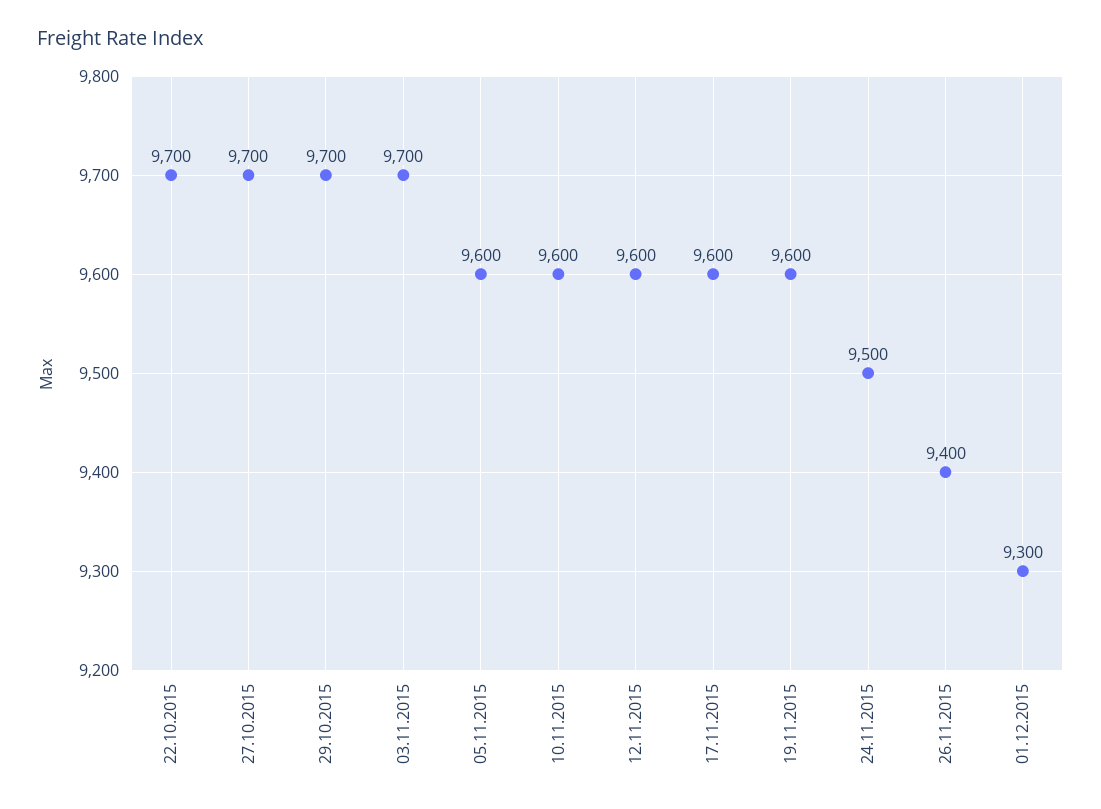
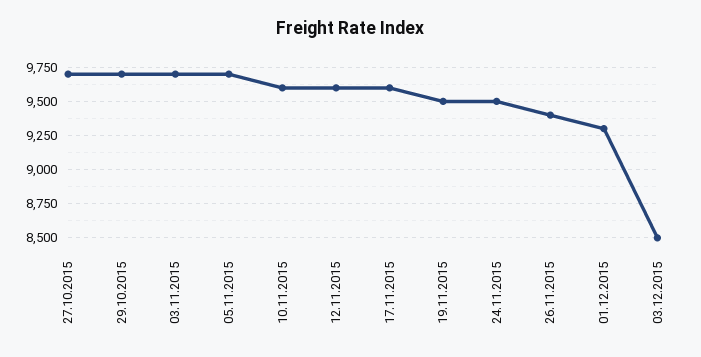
22.10.2015: 9700 -> none
05.11.2015: 9600 -> 9700
19.11.2015: 9600 -> 9500
03.12.2015: none -> 8500

